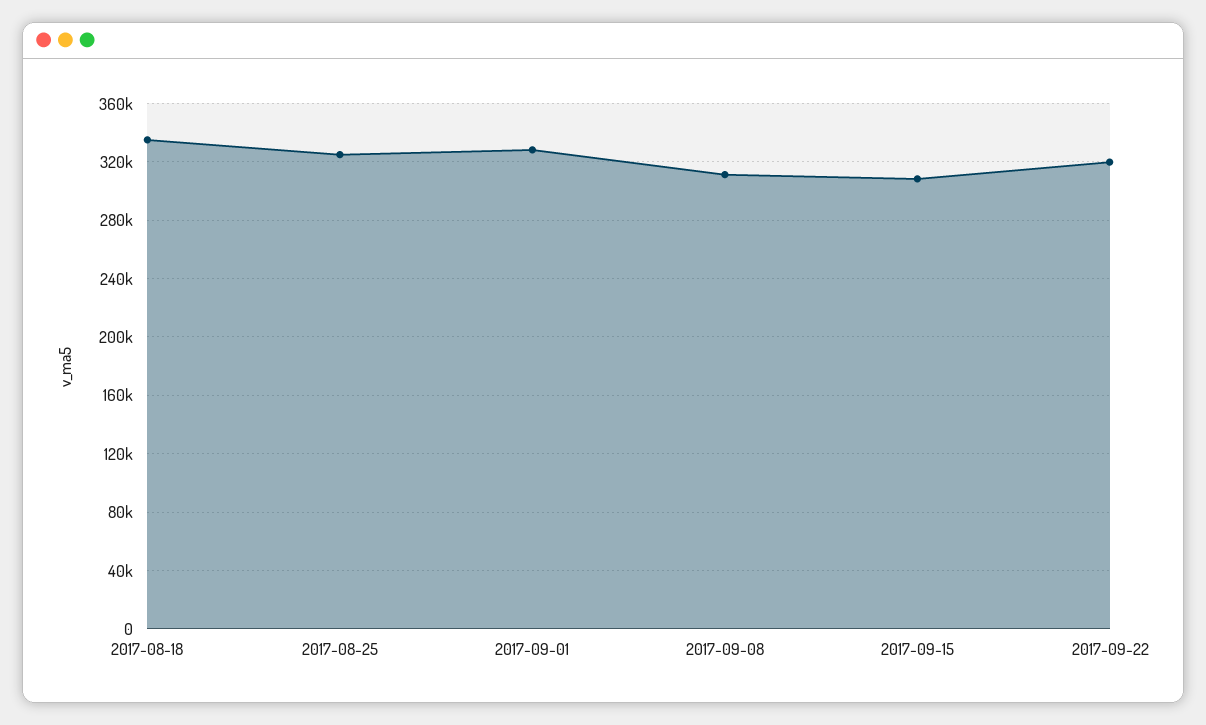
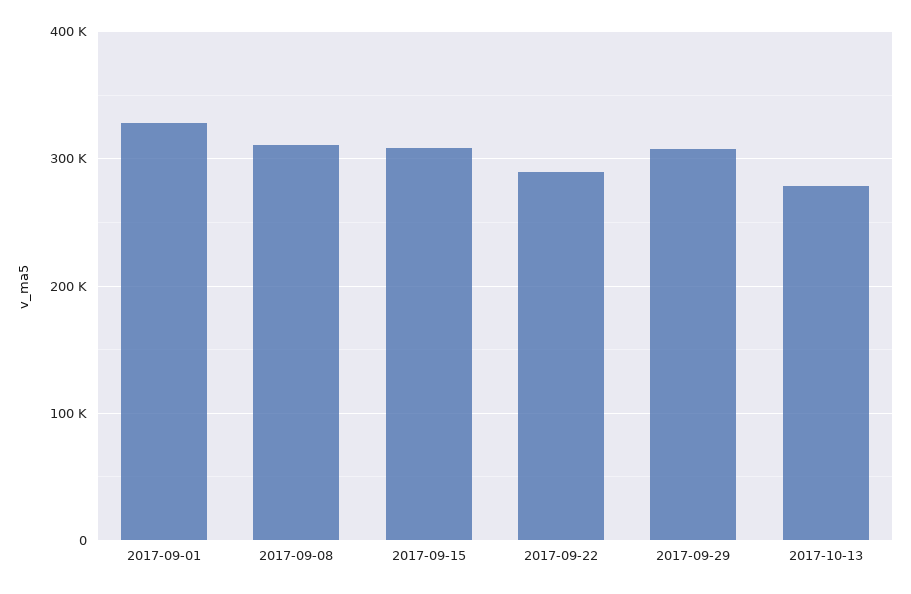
2017-08-18: 335000 -> none
2017-08-25: 325000 -> none
2017-09-22: 320000 -> 290000
2017-09-29: none -> 310000
2017-10-13: none -> 280000

